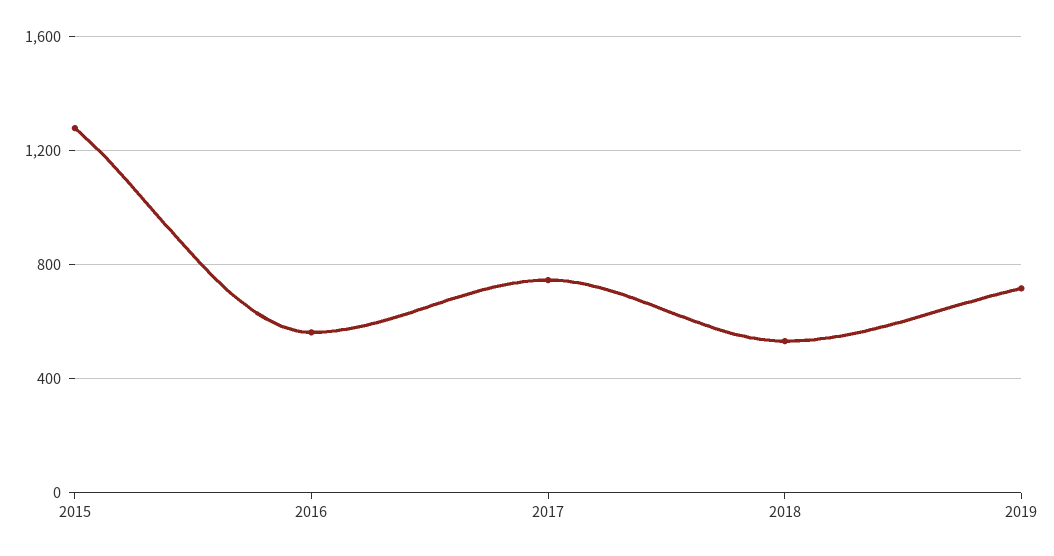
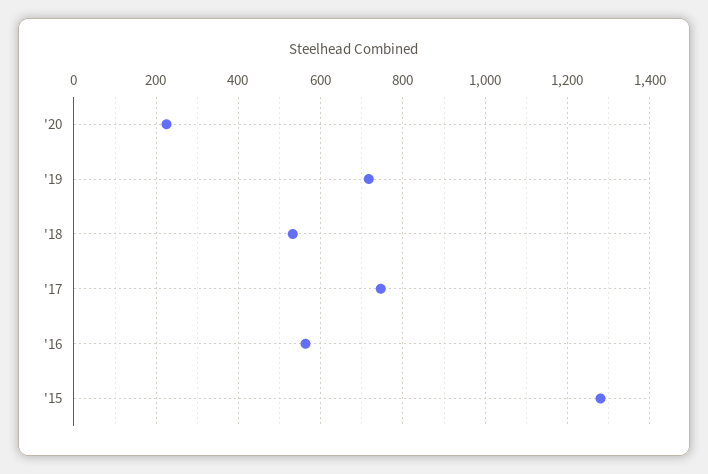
'20: none -> 220

